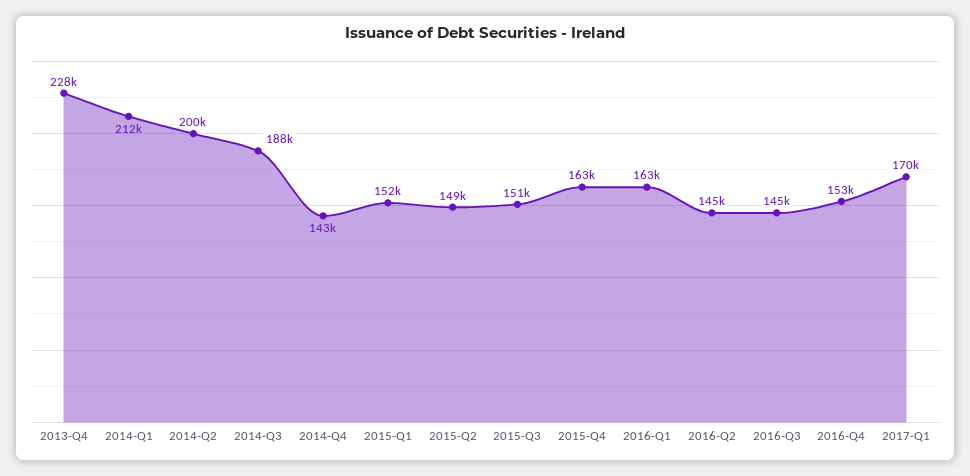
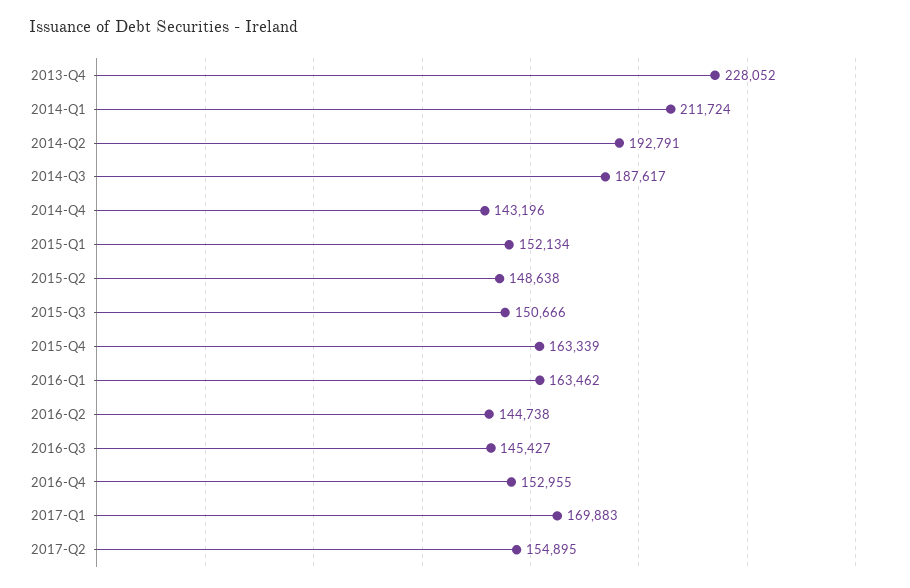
2014-Q2: 200000 -> 192791
2017-Q2: none -> 154895

